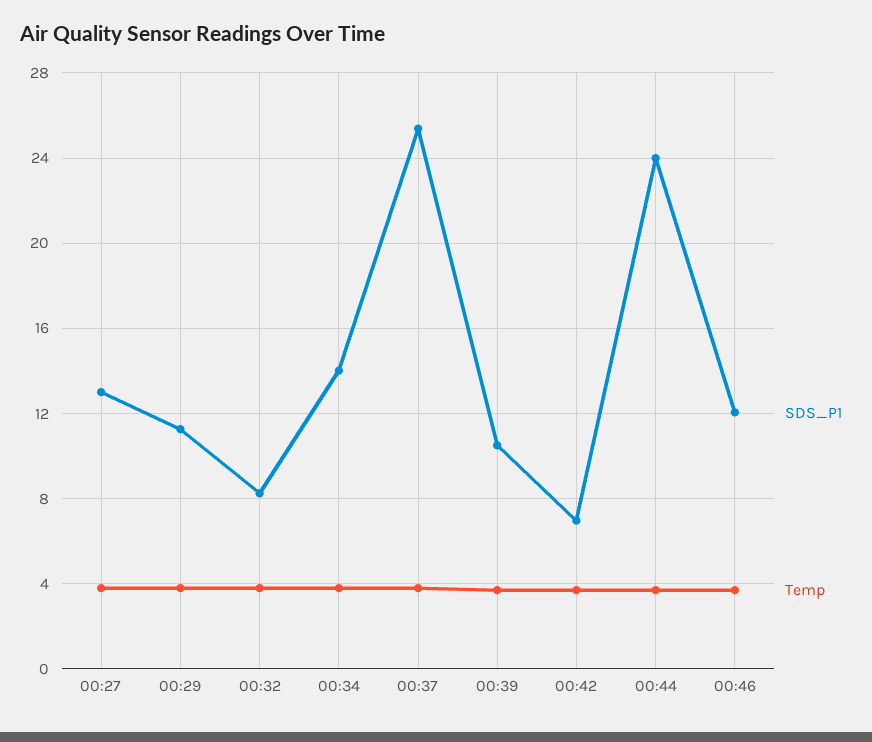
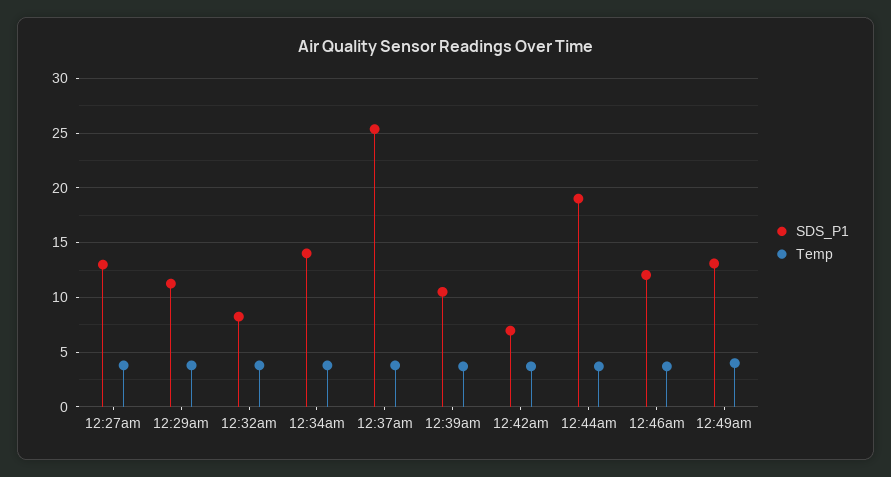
SDS_P1, 00:44: 24 -> 19
SDS_P1, 12:49am: none -> 13
Temp, 12:49am: none -> 4

